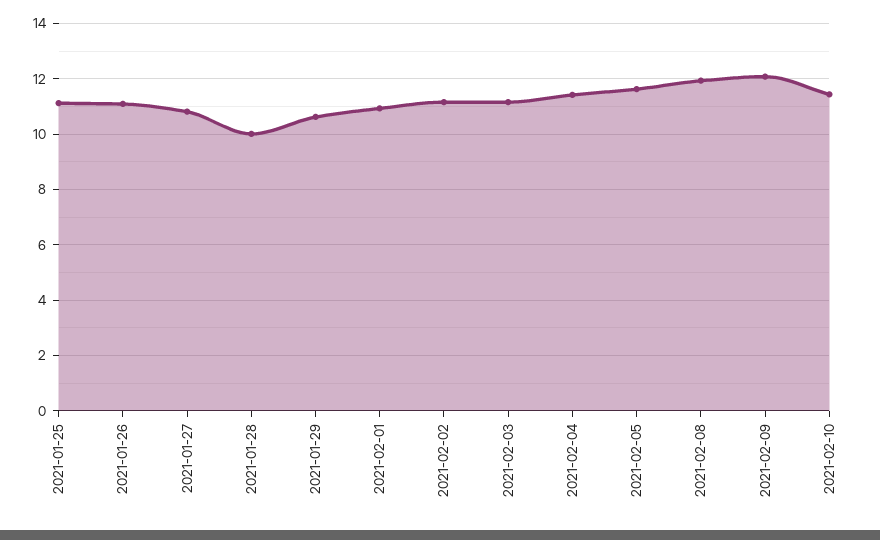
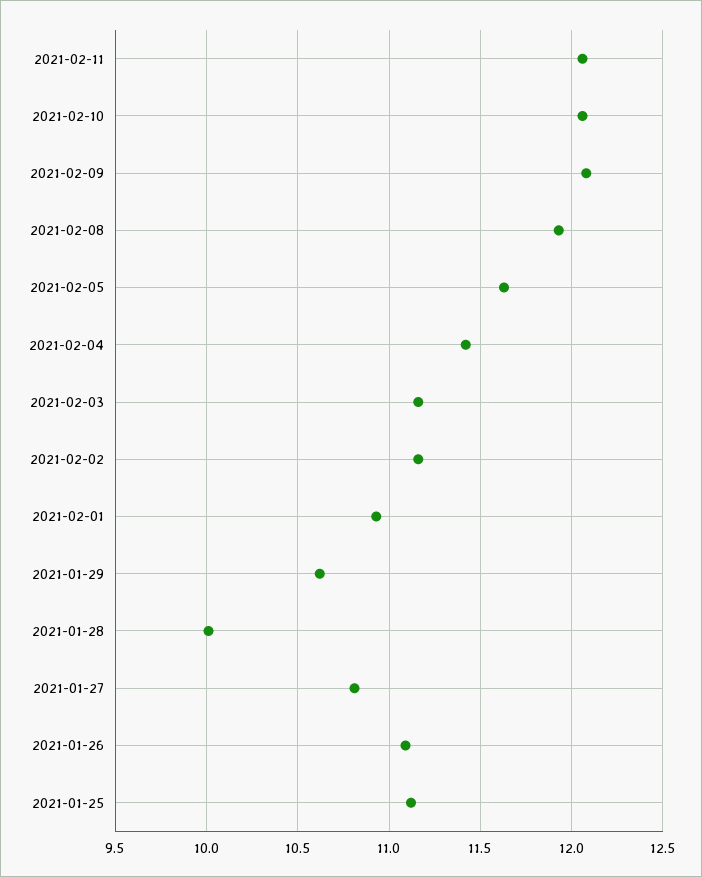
2021-02-10: 11.5 -> 12.05
2021-02-11: none -> 12.05

